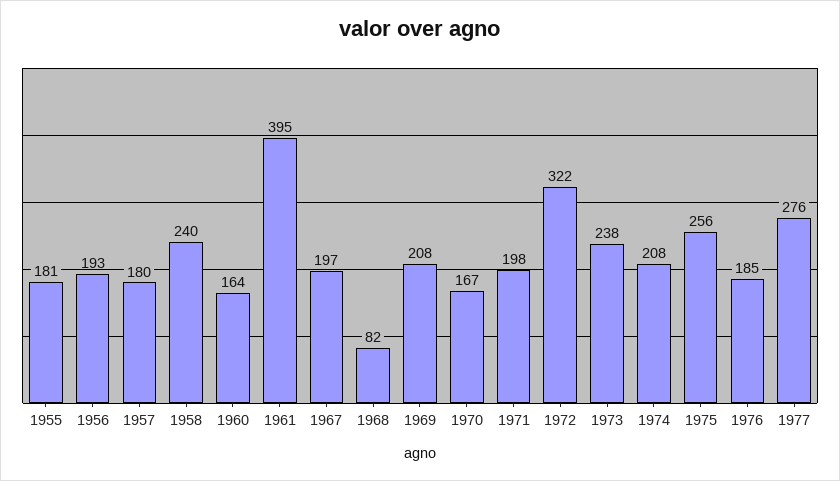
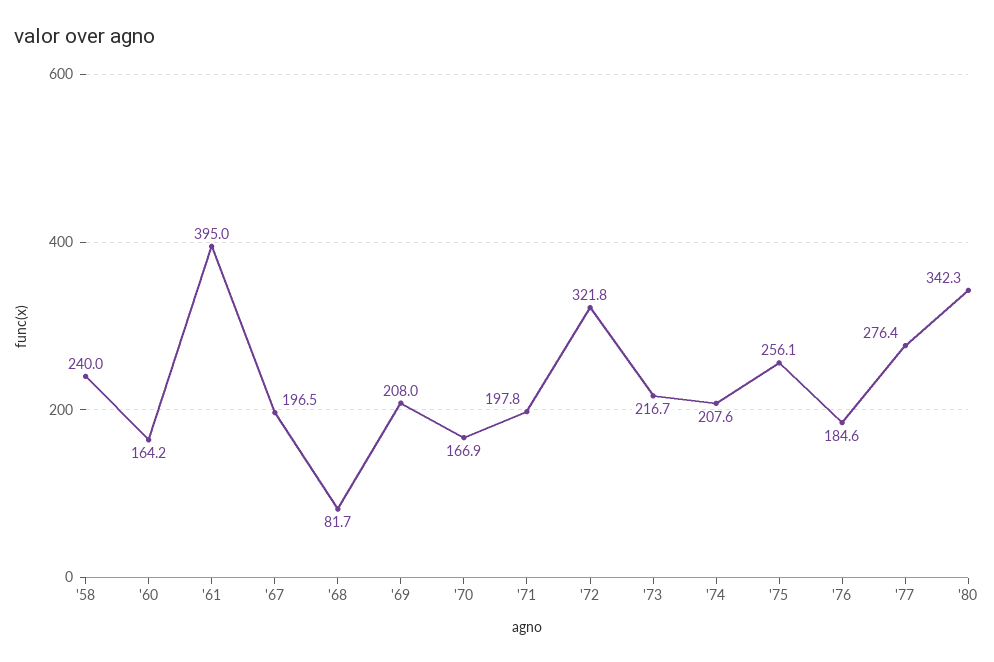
1955: 181 -> none
1956: 193 -> none
1957: 180 -> none
1973: 238 -> 216.7
'80: none -> 342.3

